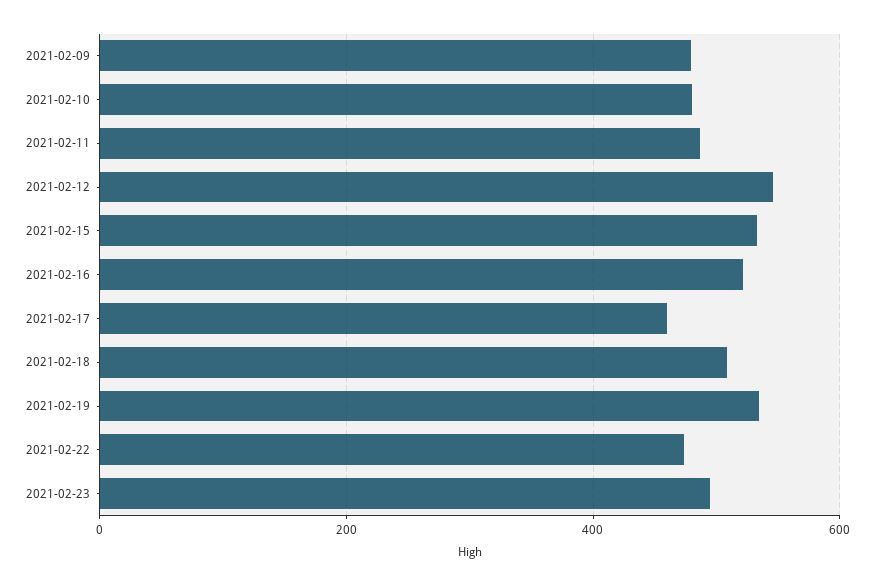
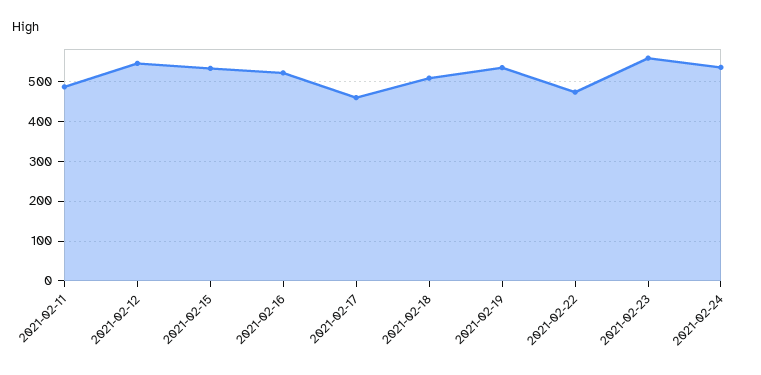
2021-02-09: 480 -> none
2021-02-10: 480 -> none
2021-02-23: 500 -> 560
2021-02-24: none -> 540

